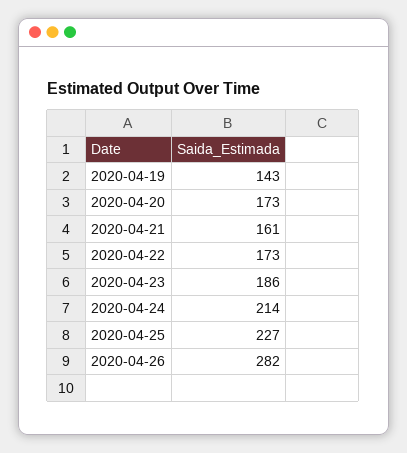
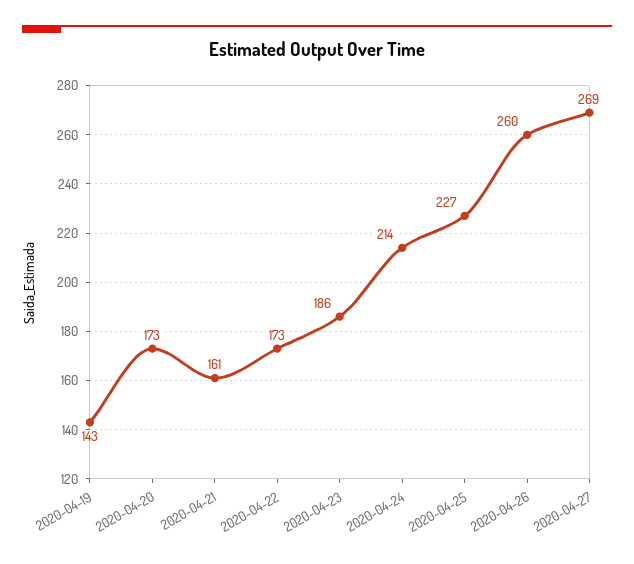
2020-04-26: 282 -> 260
2020-04-27: none -> 269

